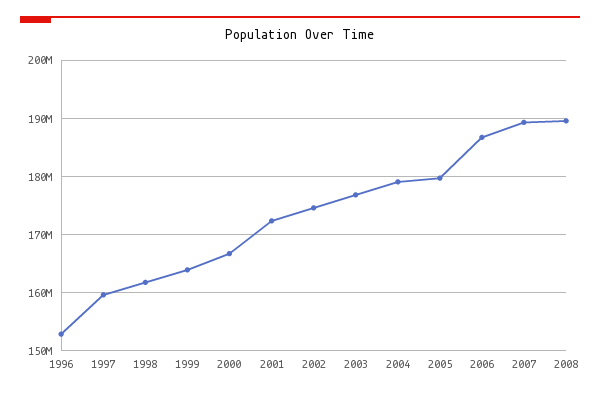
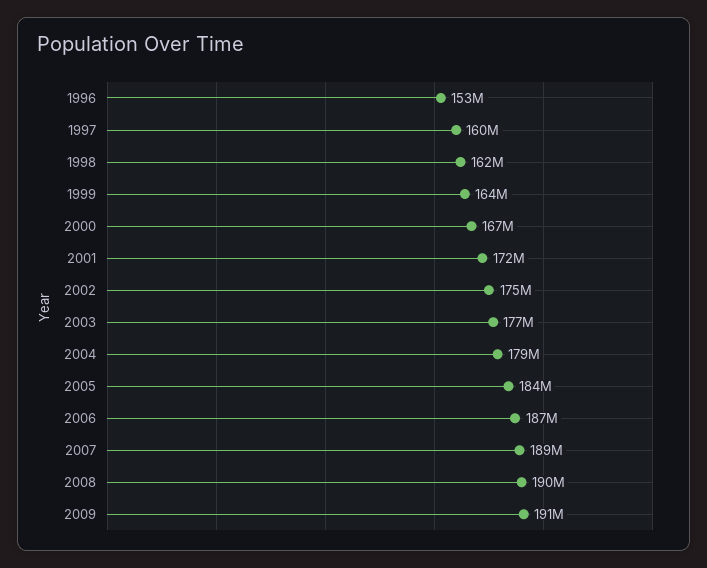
2005: 180000000 -> 184000000
2009: none -> 191000000

